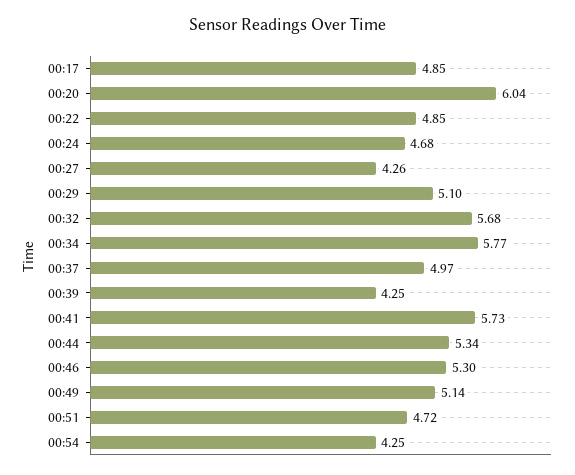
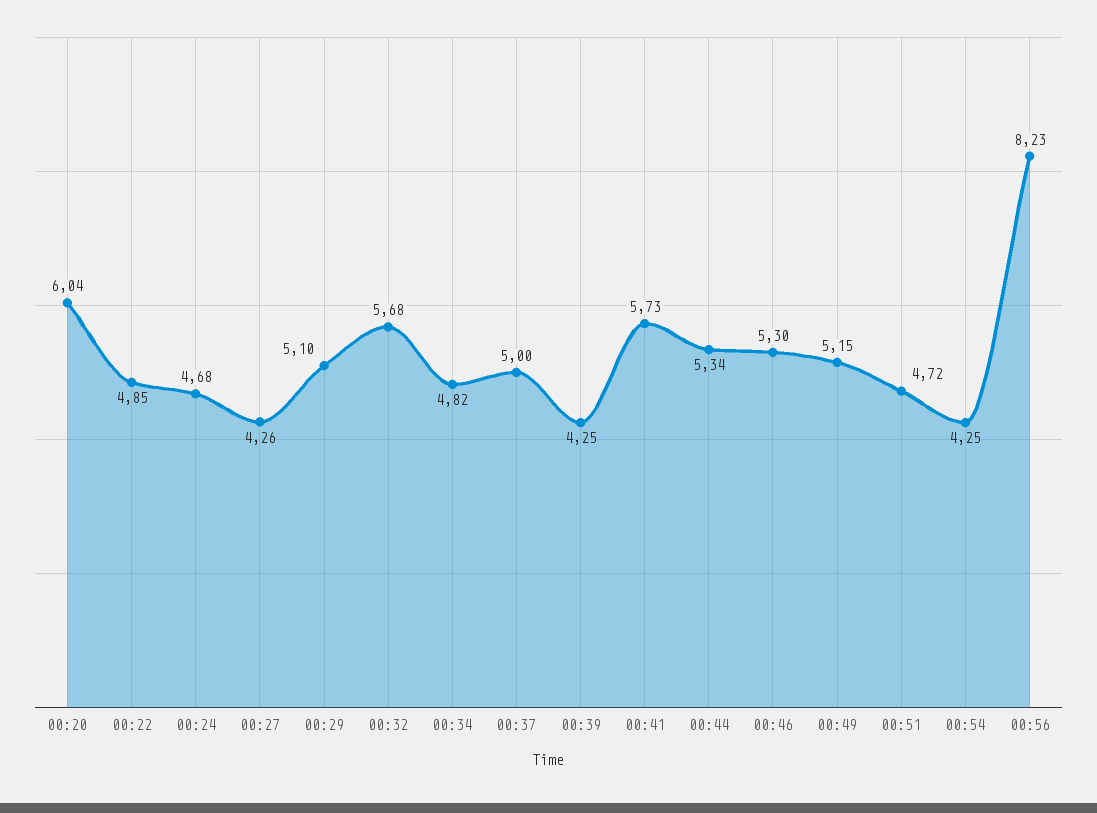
00:17: 4.85 -> none
00:34: 5.77 -> 4.82
00:37: 4.97 -> 5
00:49: 5.14 -> 5.15
00:56: none -> 8.23

